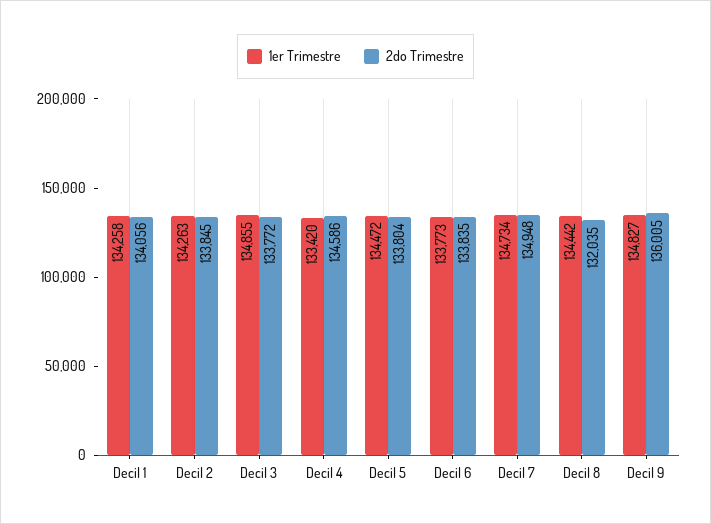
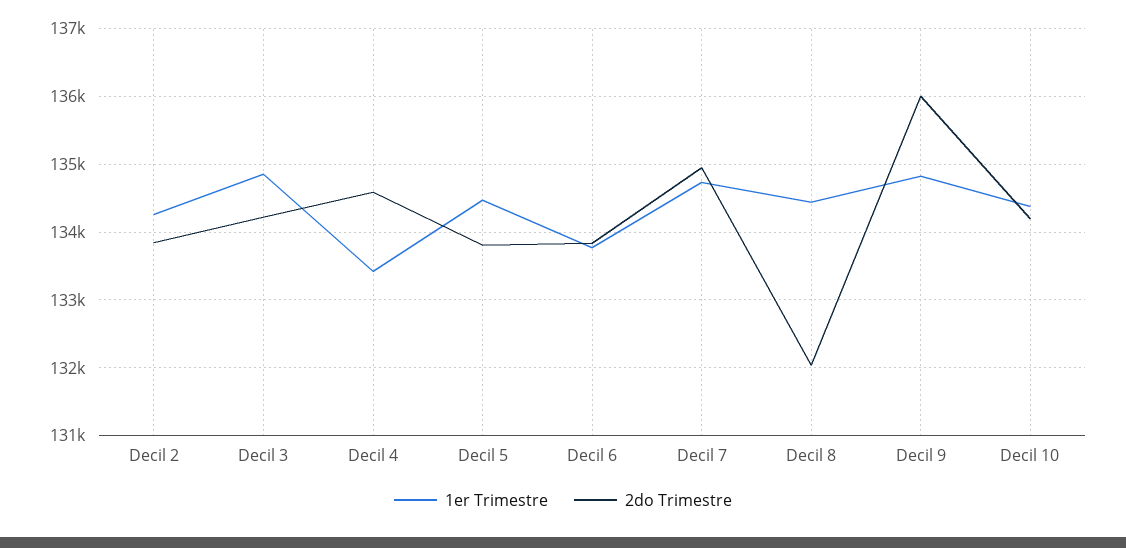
1er Trimestre, Decil 1: 134258 -> none
2do Trimestre, Decil 1: 134056 -> none
2do Trimestre, Decil 3: 133772 -> 134200
1er Trimestre, Decil 10: none -> 134400
2do Trimestre, Decil 10: none -> 134200

